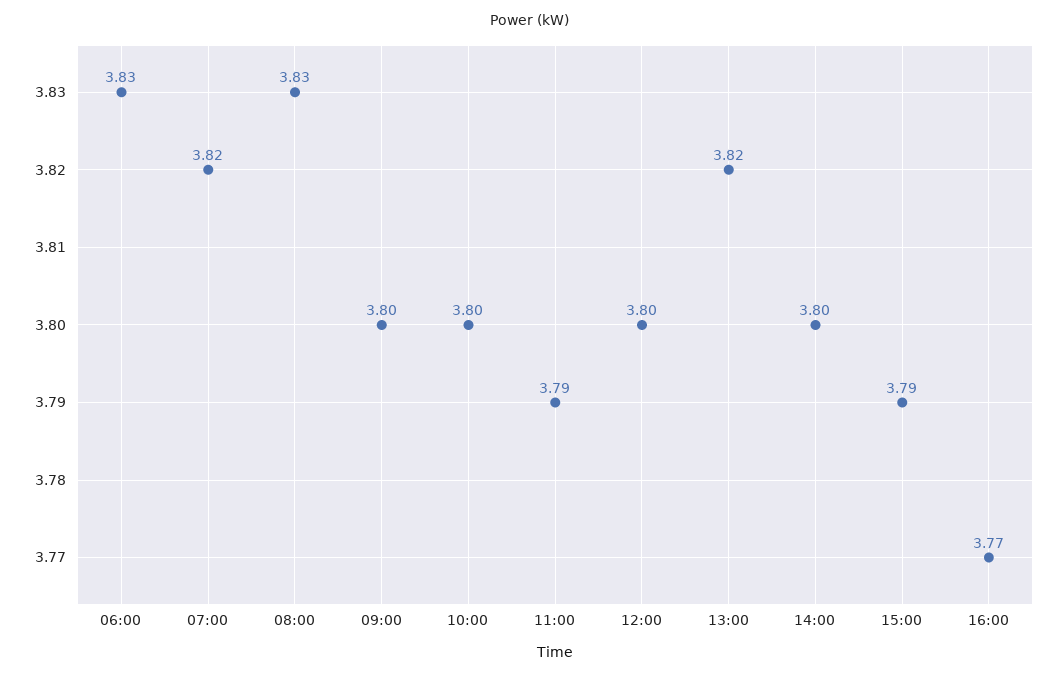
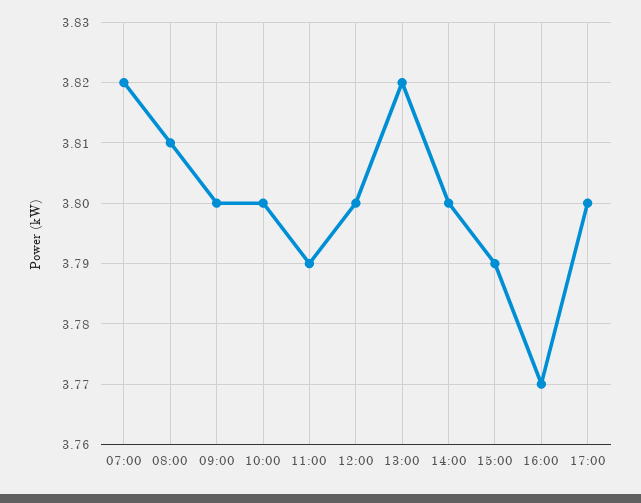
06:00: 3.83 -> none
08:00: 3.83 -> 3.81
17:00: none -> 3.8

